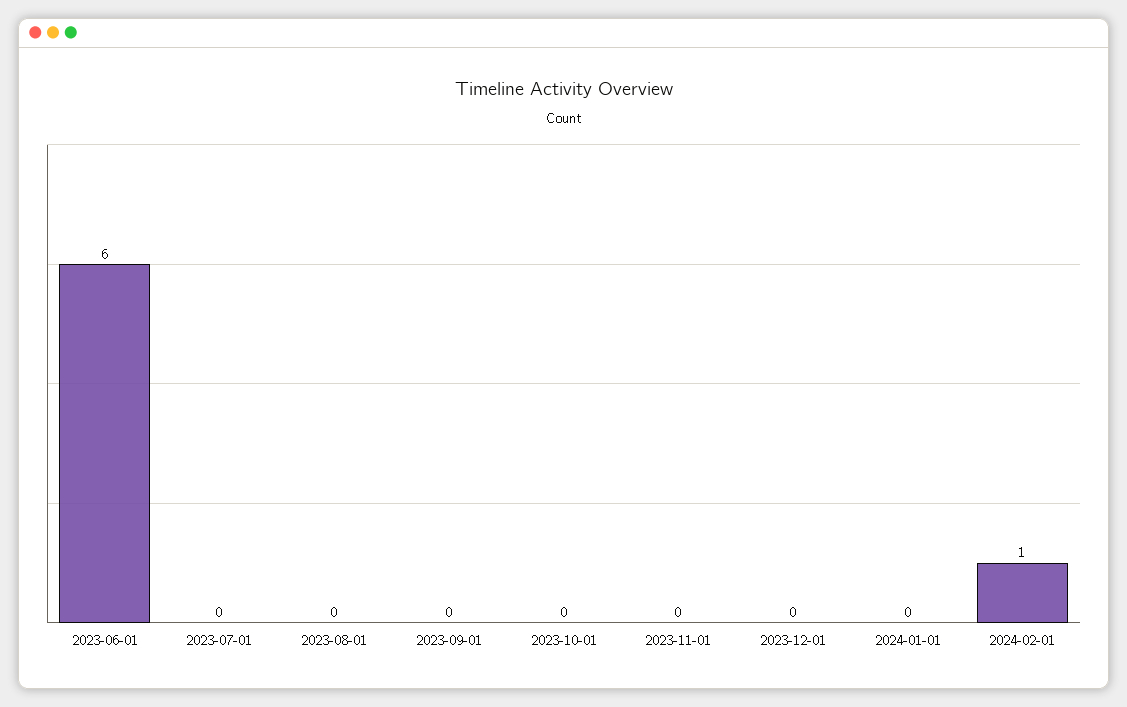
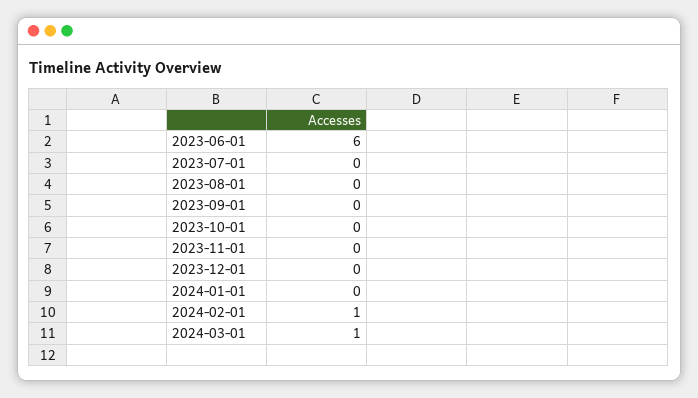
2024-03-01: none -> 1

